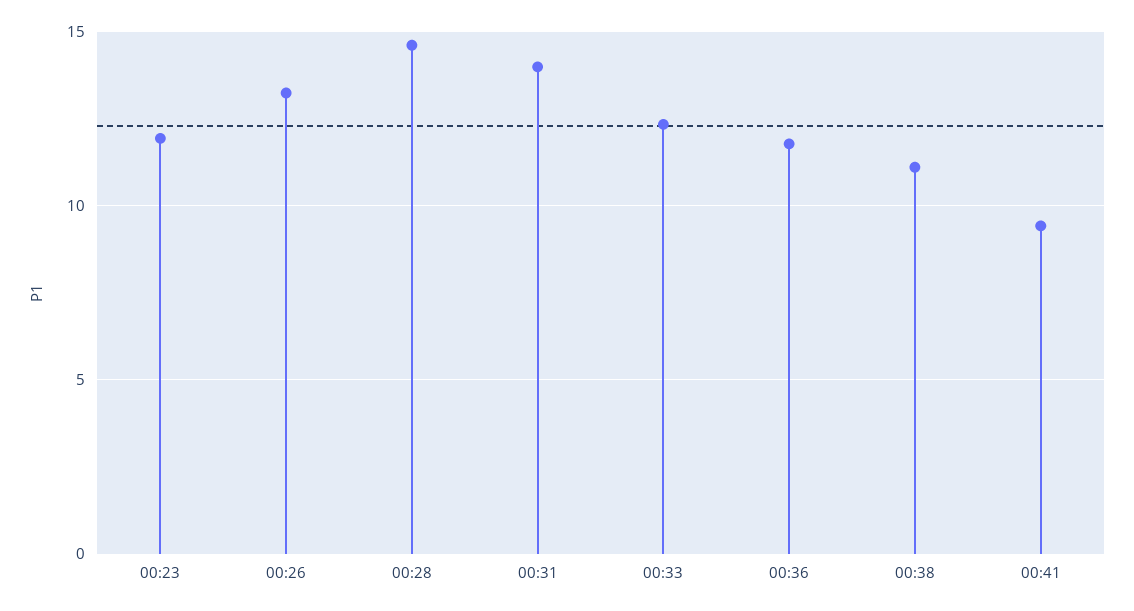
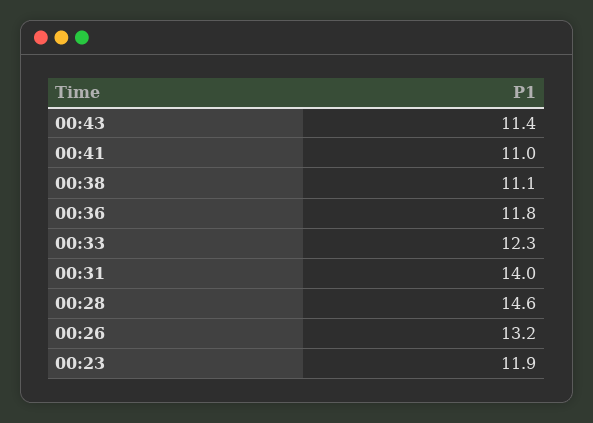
00:41: 9.5 -> 11
00:43: none -> 11.4

